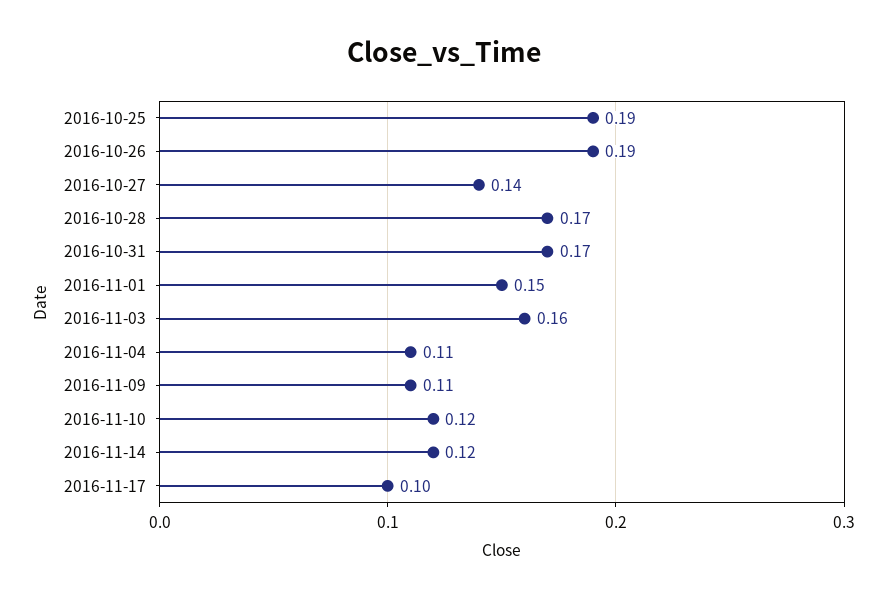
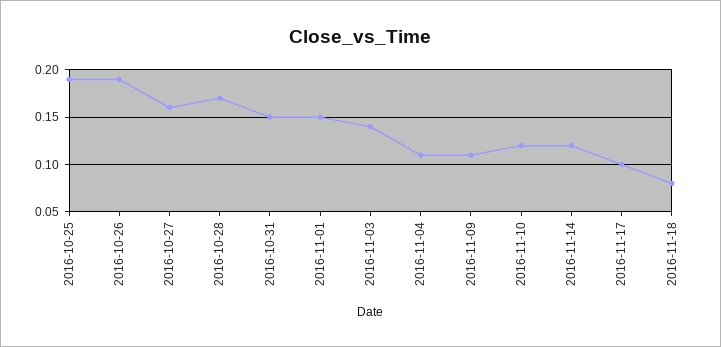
2016-10-27: 0.14 -> 0.16
2016-10-31: 0.17 -> 0.15
2016-11-03: 0.16 -> 0.14
2016-11-18: none -> 0.08

